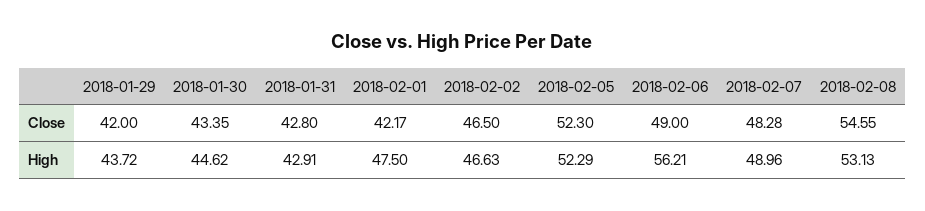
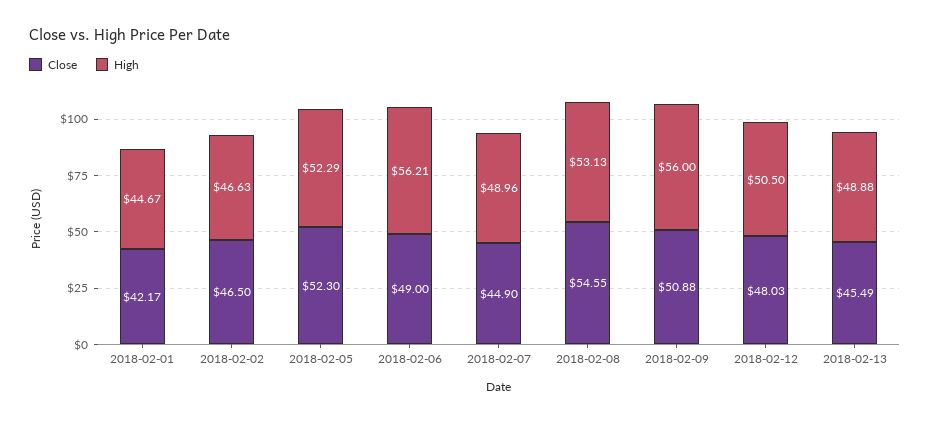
Close, 2018-01-29: 42 -> none
Close, 2018-01-30: 43.35 -> none
Close, 2018-01-31: 42.8 -> none
Close, 2018-02-07: 48.28 -> 44.9
High, 2018-01-29: 43.72 -> none
High, 2018-01-30: 44.62 -> none
High, 2018-01-31: 42.91 -> none
High, 2018-02-01: 47.5 -> 44.67
Close, 2018-02-09: none -> 50.88
High, 2018-02-09: none -> 56
Close, 2018-02-12: none -> 48.03
High, 2018-02-12: none -> 50.5
Close, 2018-02-13: none -> 45.49
High, 2018-02-13: none -> 48.88

